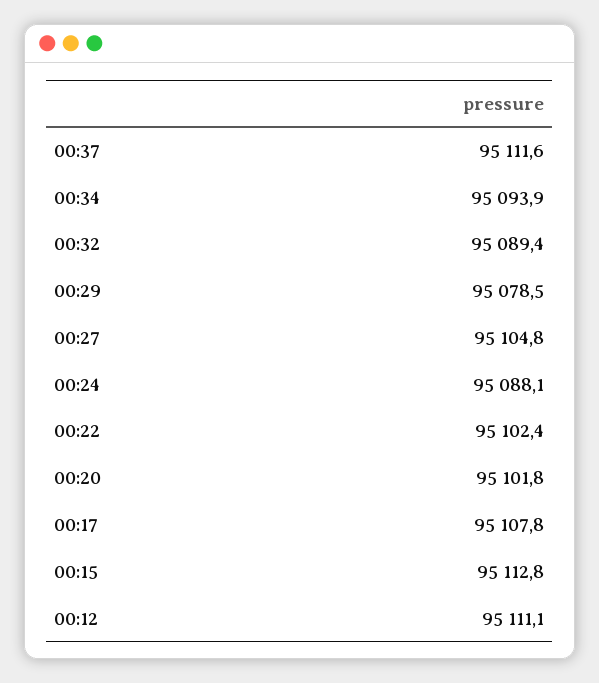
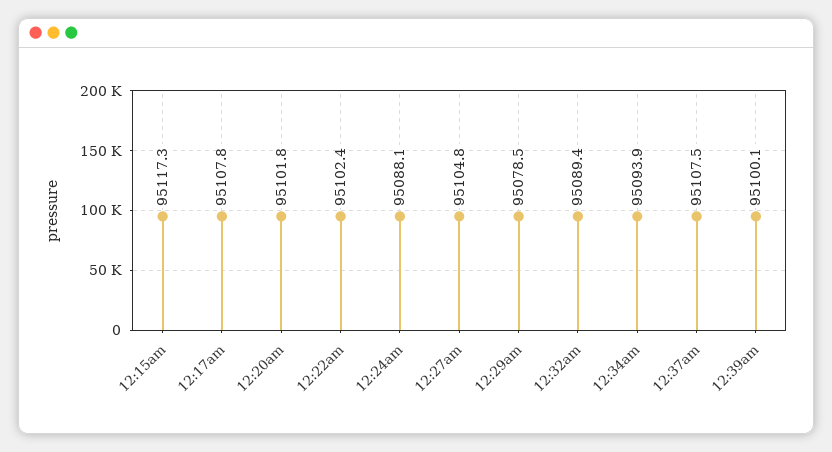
00:37: 95111.6 -> 95107.5
00:15: 95112.8 -> 95117.3
00:12: 95111.1 -> none
12:39am: none -> 95100.1

